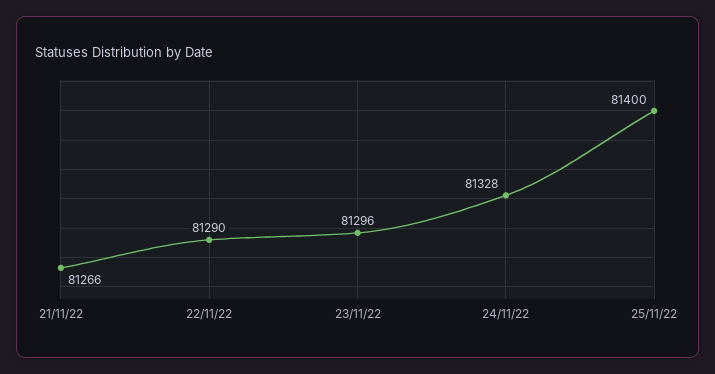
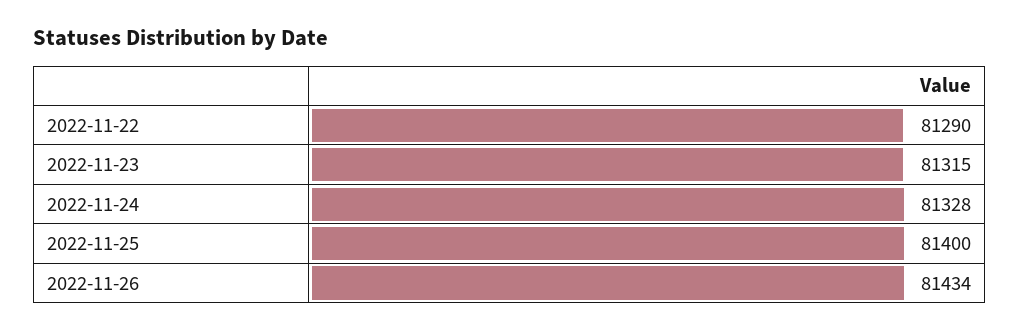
21/11/22: 81266 -> none
23/11/22: 81296 -> 81315
2022-11-26: none -> 81434

